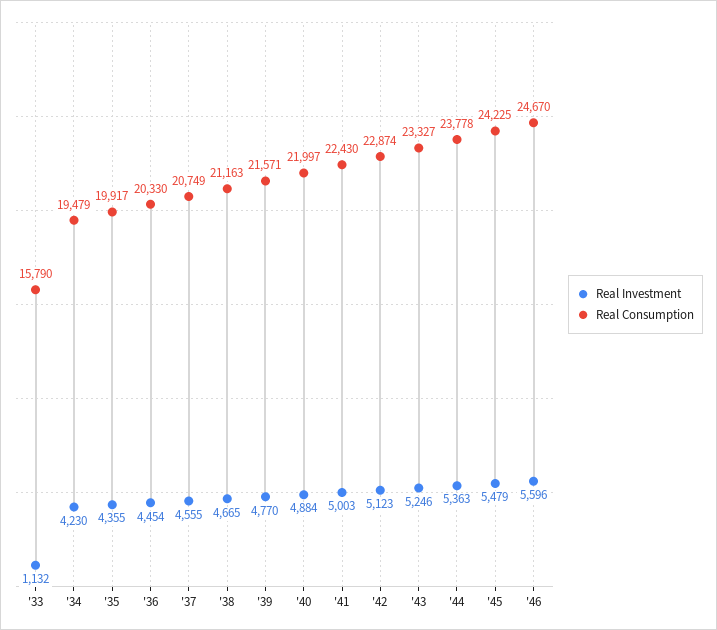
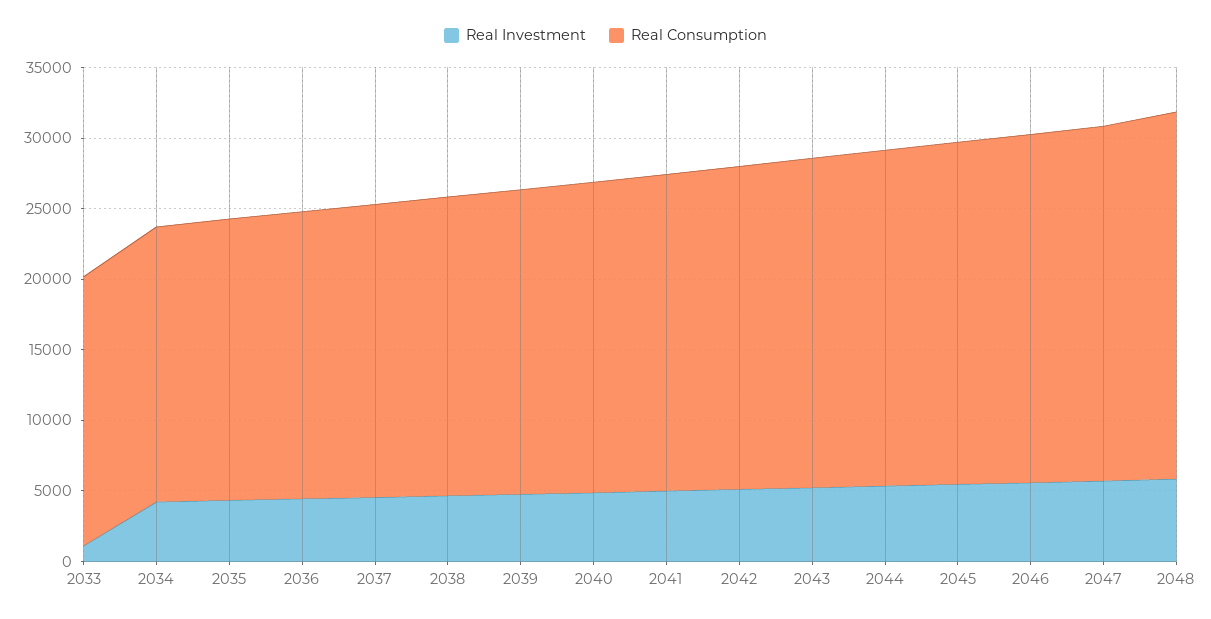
Real Consumption, '33: 15790 -> 19000
Real Investment, 2047: none -> 6000
Real Consumption, 2047: none -> 25000
Real Investment, 2048: none -> 6000
Real Consumption, 2048: none -> 26000

